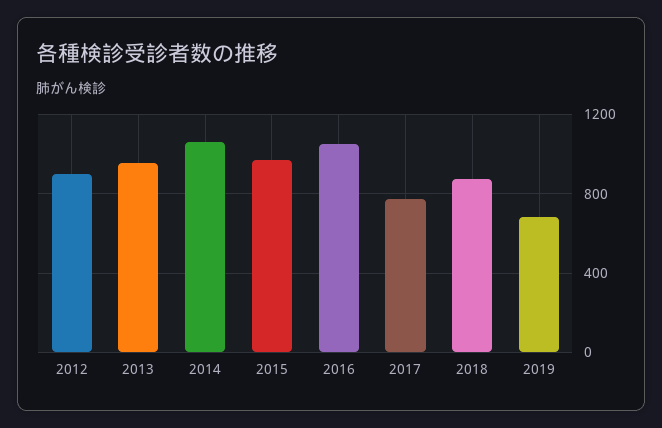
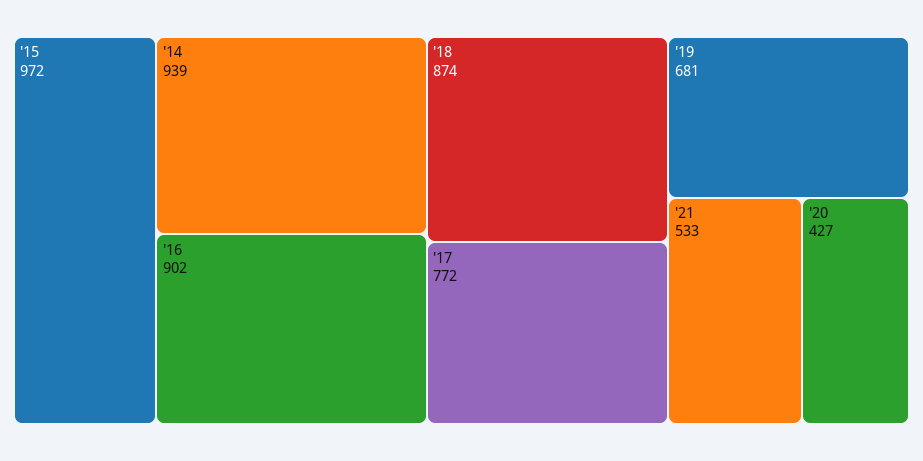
2012: 900 -> none
2013: 950 -> none
2014: 1050 -> 939
2016: 1050 -> 902
'21: none -> 533
'20: none -> 427

